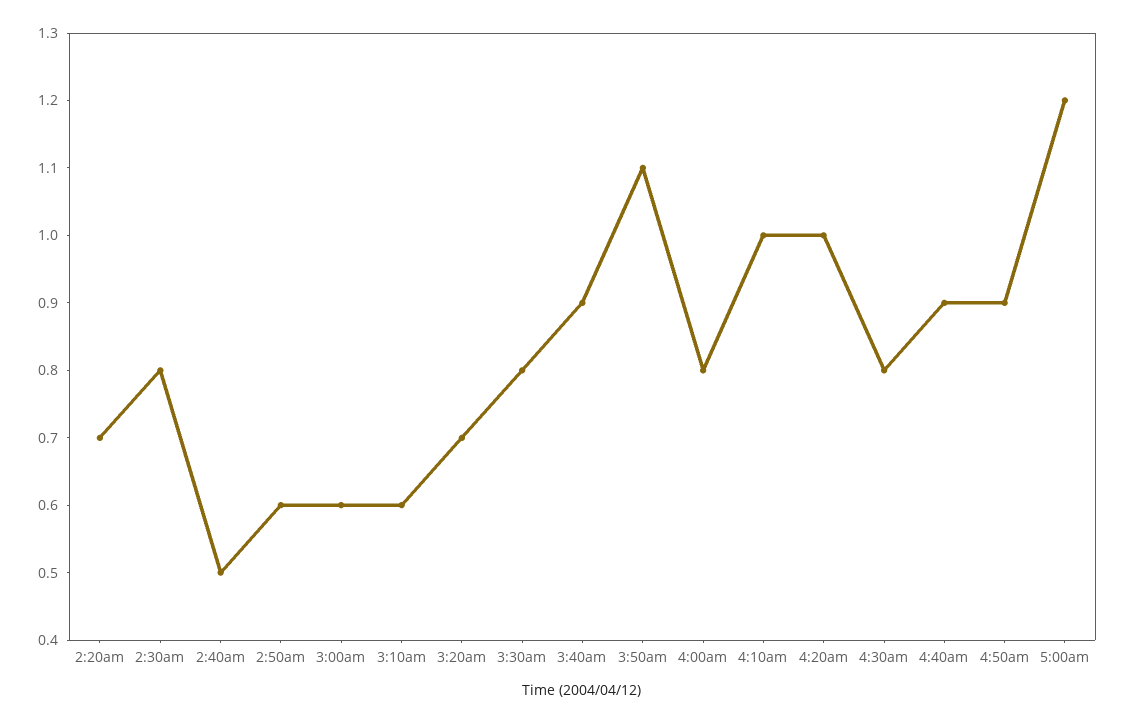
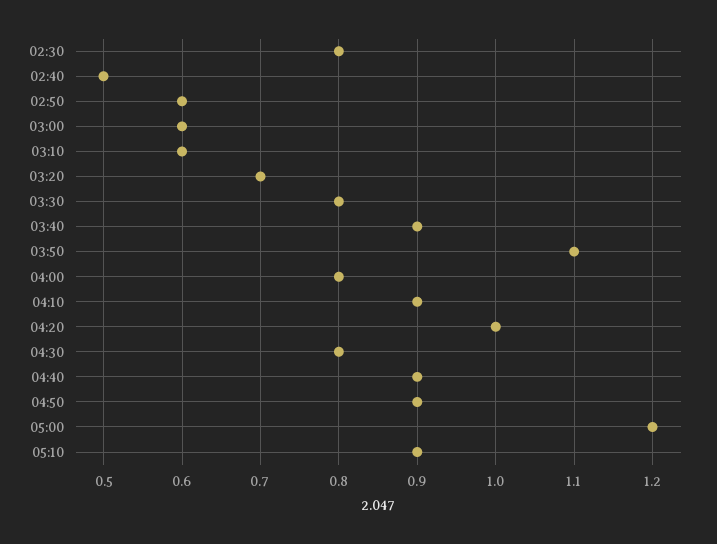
2:20am: 0.7 -> none
4:10am: 1 -> 0.9
05:10: none -> 0.9

